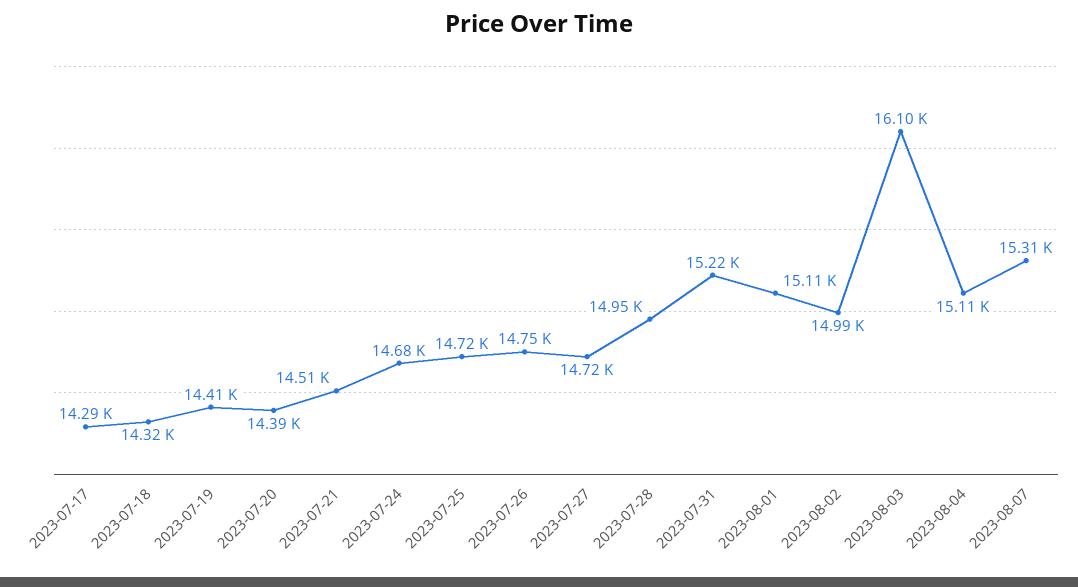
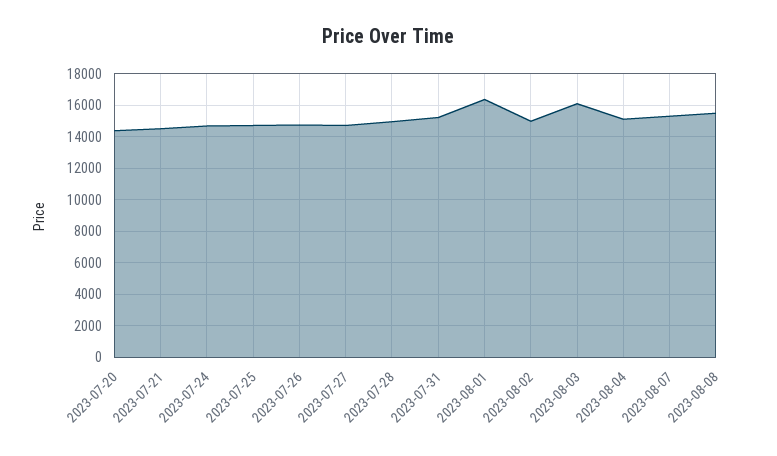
2023-07-17: 14290 -> none
2023-07-18: 14320 -> none
2023-07-19: 14410 -> none
2023-08-01: 15110 -> 16500
2023-08-08: none -> 15500

